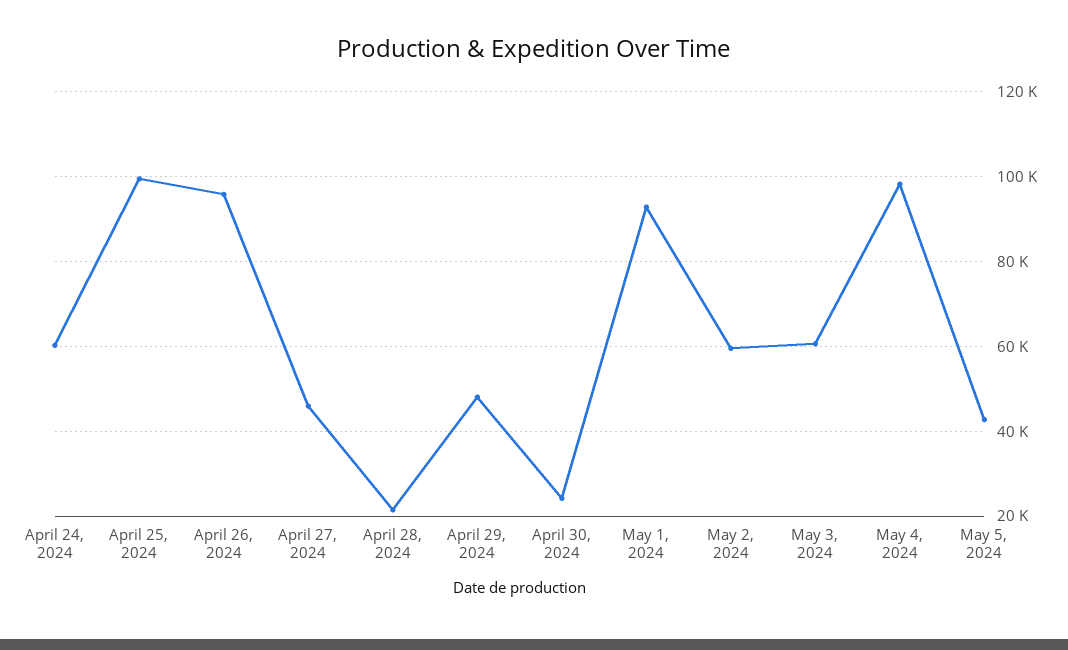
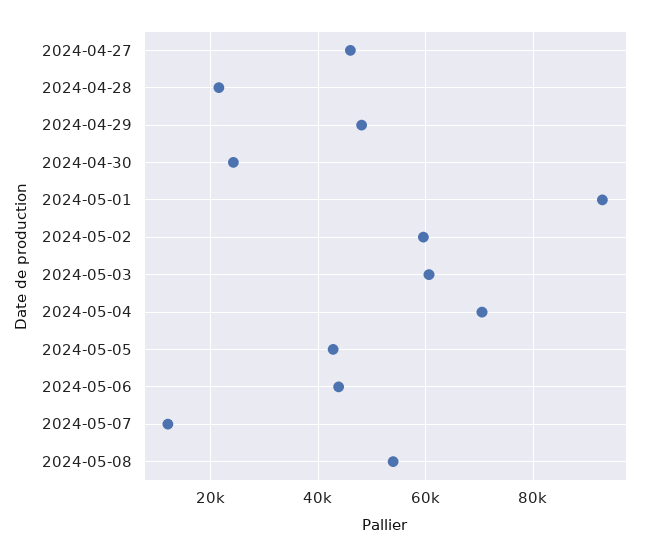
April 24, 2024: 60000 -> none
April 25, 2024: 100000 -> none
April 26, 2024: 96000 -> none
May 4, 2024: 98000 -> 70000
2024-05-06: none -> 44000
2024-05-07: none -> 12000
2024-05-08: none -> 54000

